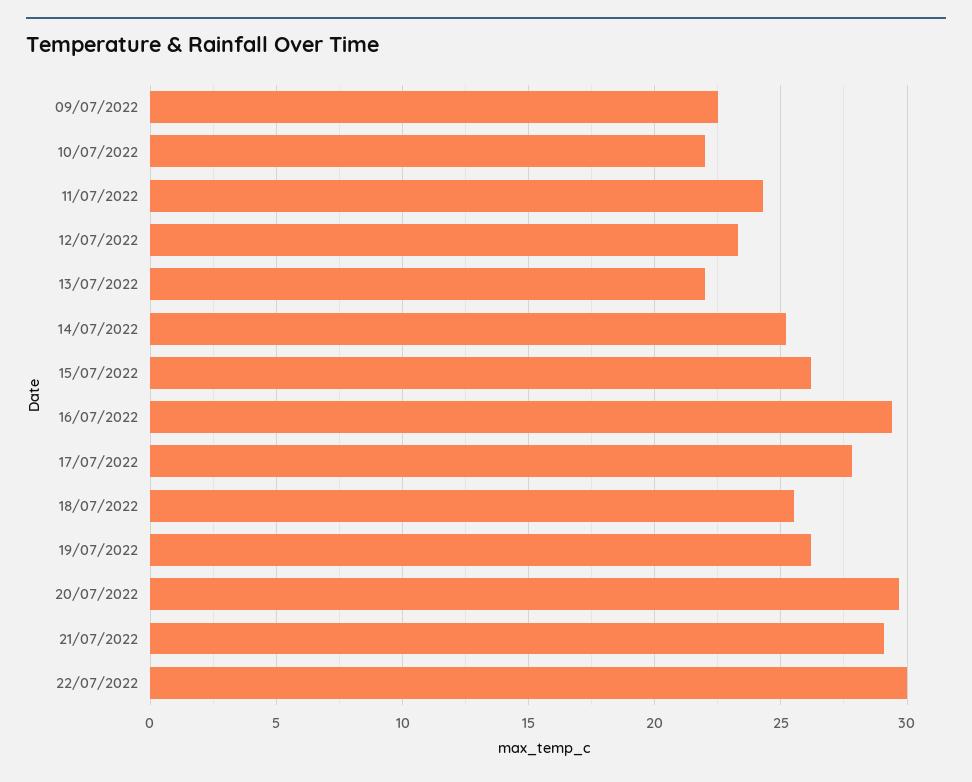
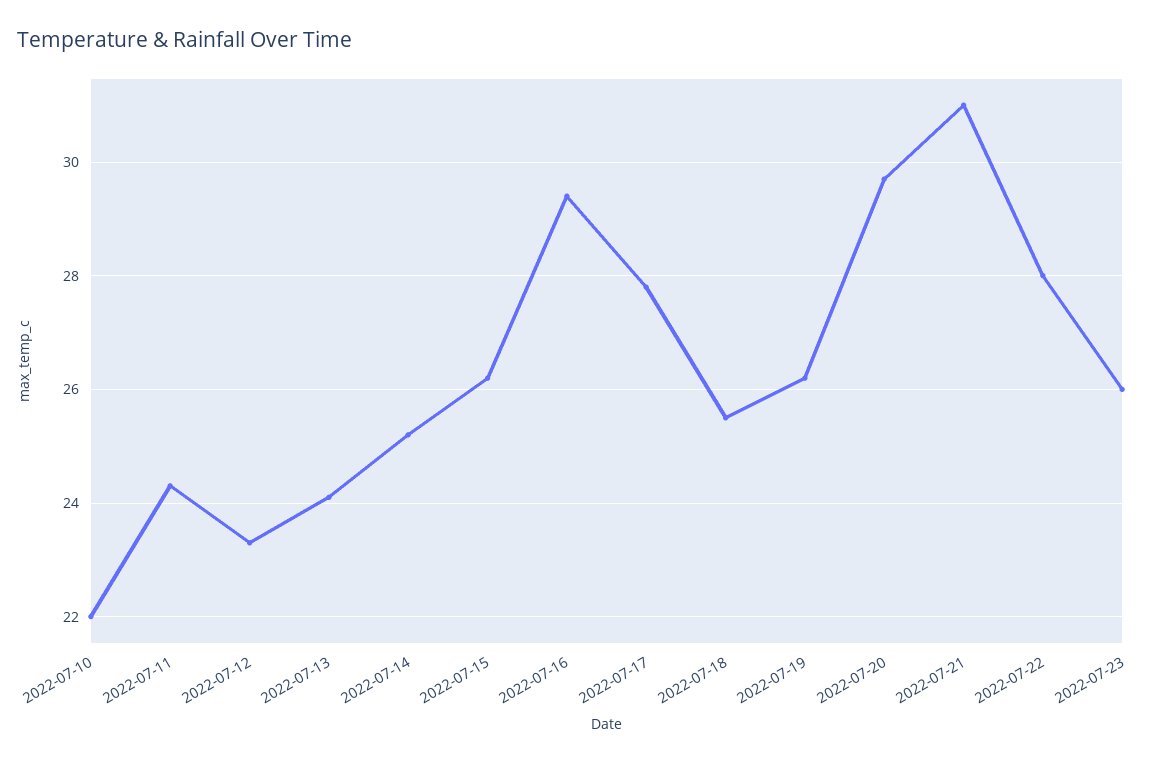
09/07/2022: 22.5 -> none
13/07/2022: 22 -> 24
21/07/2022: 29 -> 31
22/07/2022: 30 -> 28
2022-07-23: none -> 26

